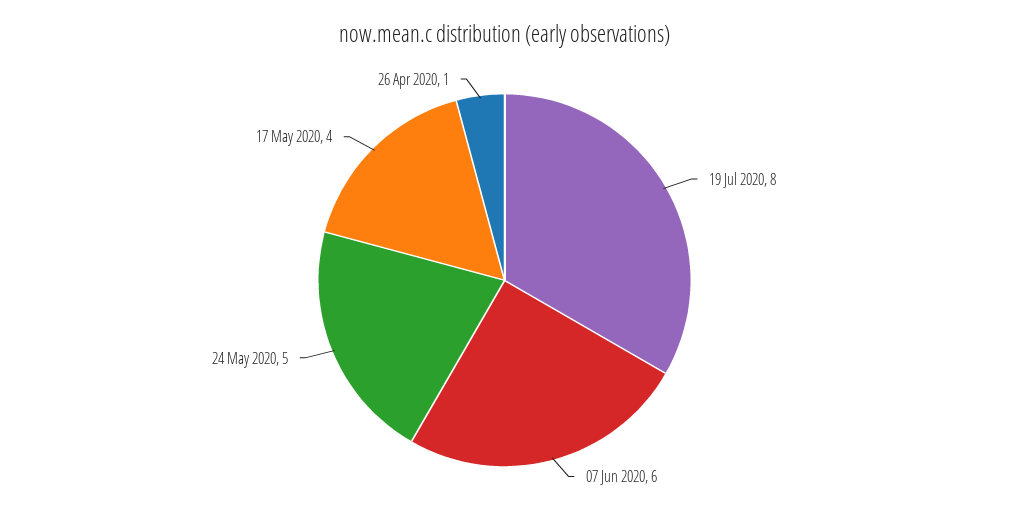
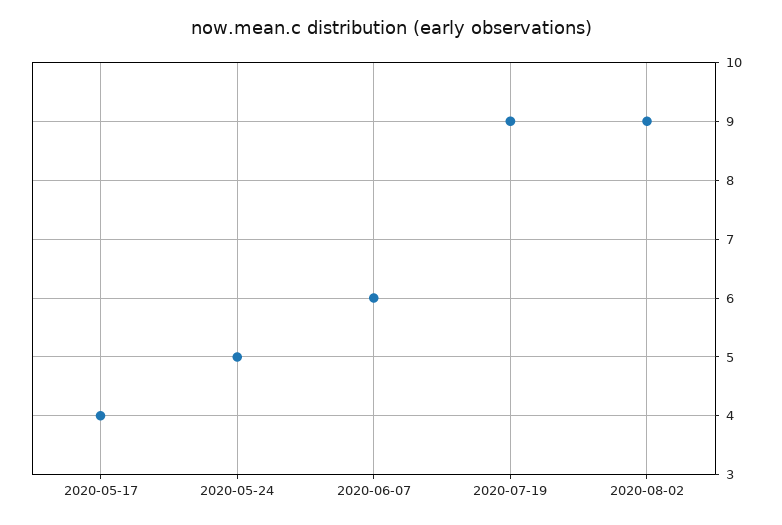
19 Jul 2020: 8 -> 9
26 Apr 2020: 1 -> none
2020-08-02: none -> 9

